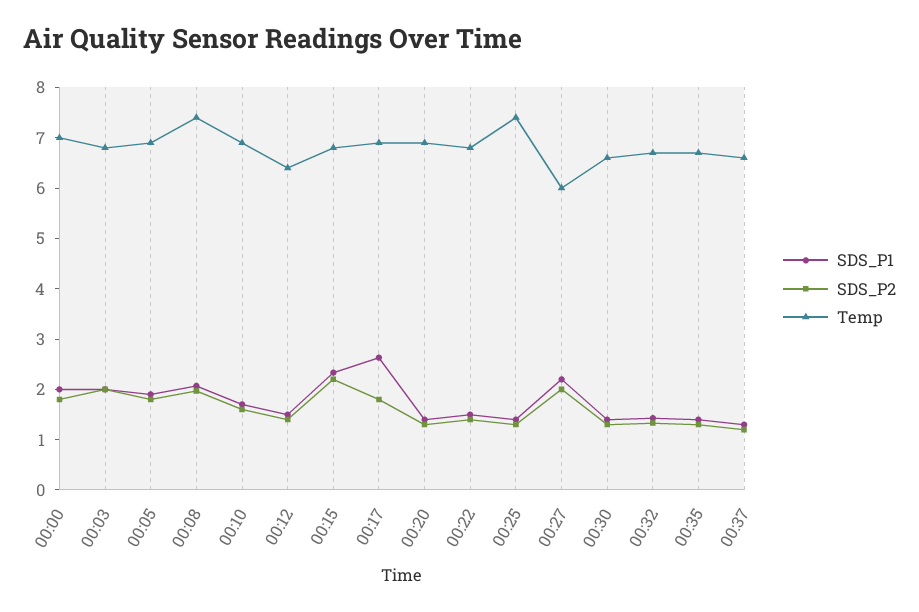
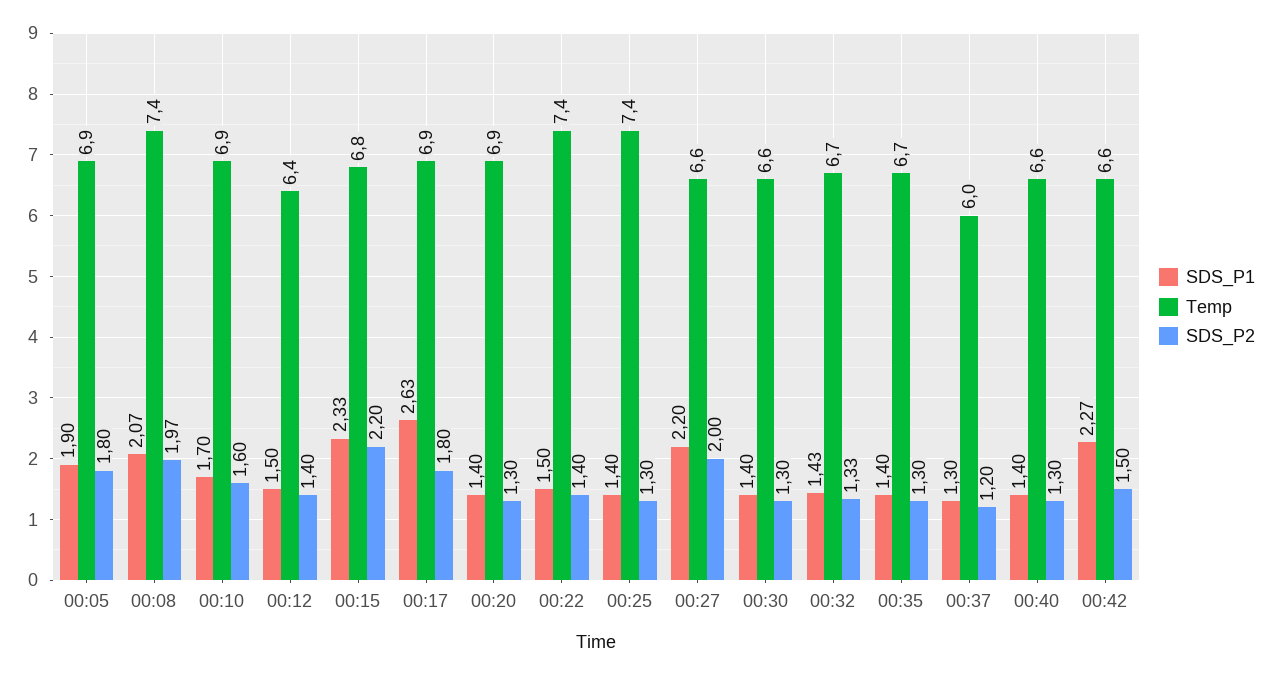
SDS_P1, 00:00: 2 -> none
SDS_P2, 00:00: 1.8 -> none
Temp, 00:00: 7 -> none
SDS_P1, 00:03: 2 -> none
SDS_P2, 00:03: 2 -> none
Temp, 00:03: 6.8 -> none
Temp, 00:22: 6.8 -> 7.4
Temp, 00:27: 6 -> 6.6
Temp, 00:37: 6.6 -> 6
SDS_P1, 00:40: none -> 1.4
Temp, 00:40: none -> 6.6
SDS_P2, 00:40: none -> 1.3
SDS_P1, 00:42: none -> 2.27
Temp, 00:42: none -> 6.6
SDS_P2, 00:42: none -> 1.5

